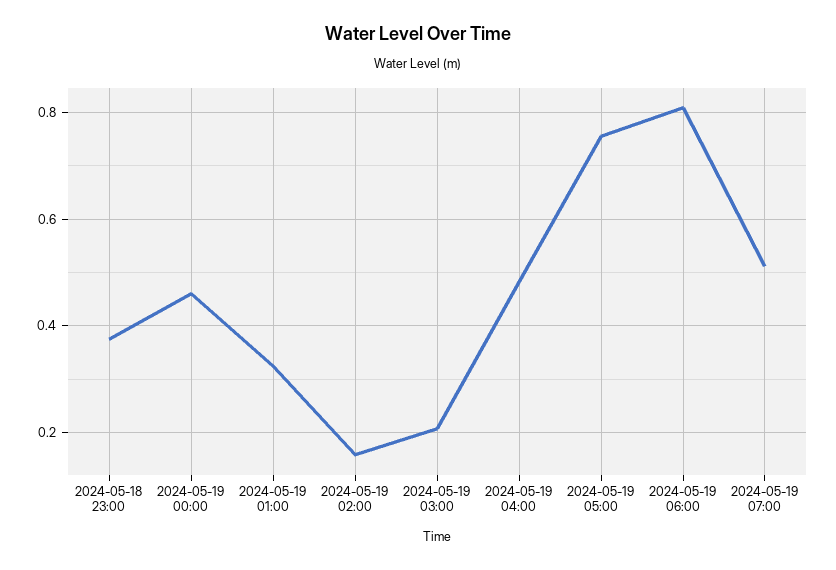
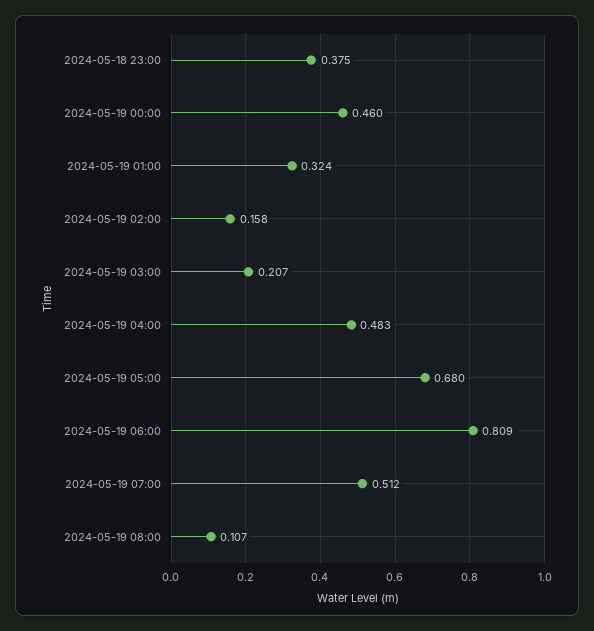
2024-05-19 05:00: 0.76 -> 0.68
2024-05-19 08:00: none -> 0.107

